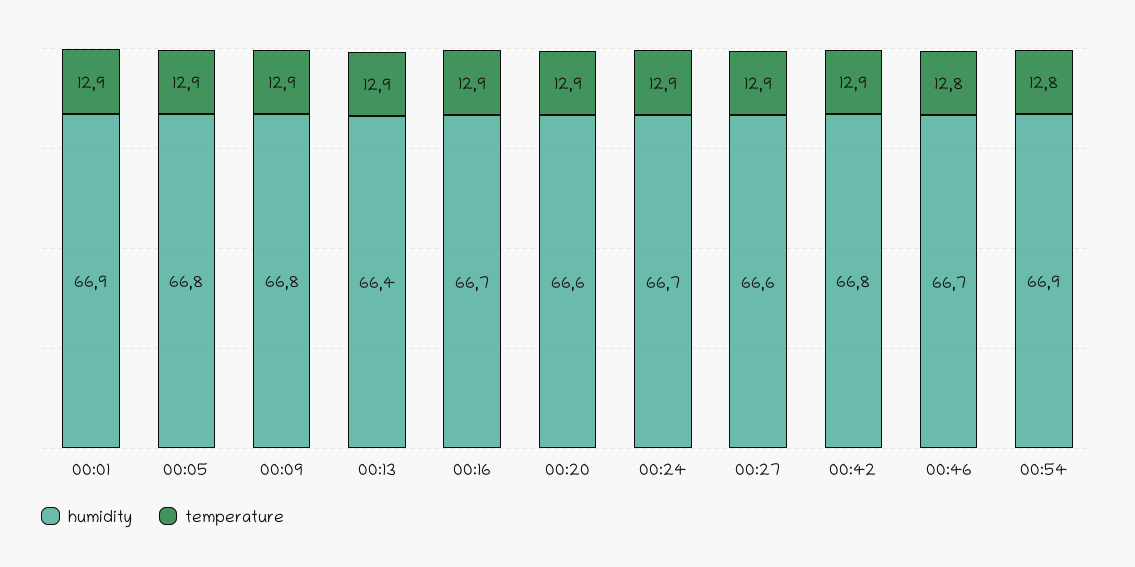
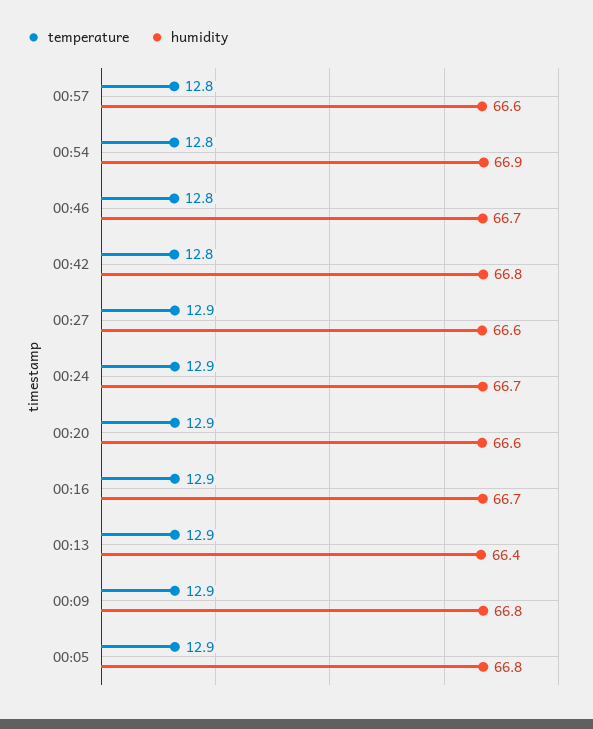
humidity, 00:01: 66.9 -> none
temperature, 00:01: 12.9 -> none
temperature, 00:42: 12.9 -> 12.8
temperature, 00:57: none -> 12.8
humidity, 00:57: none -> 66.6

